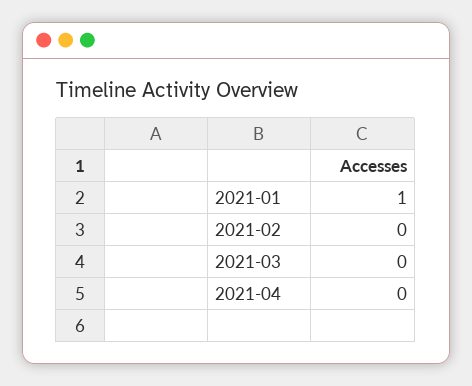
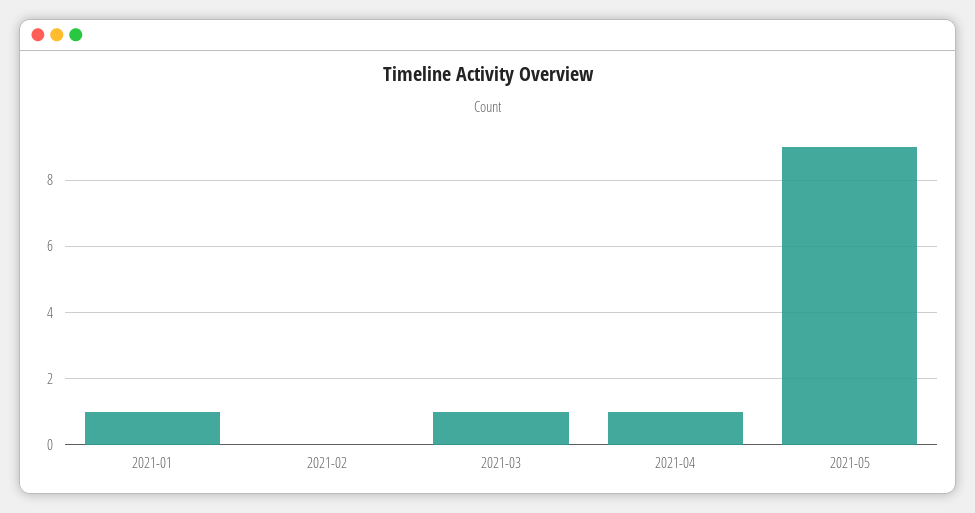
2021-03: 0 -> 1
2021-04: 0 -> 1
2021-05: none -> 9

